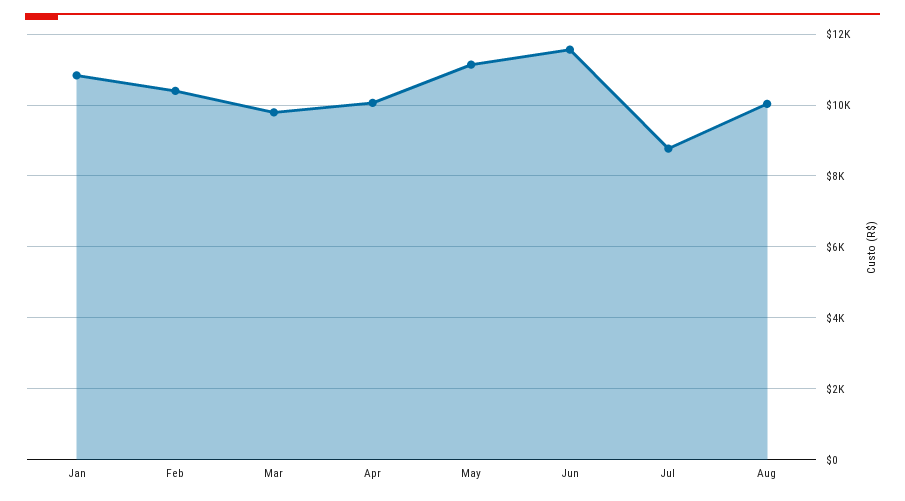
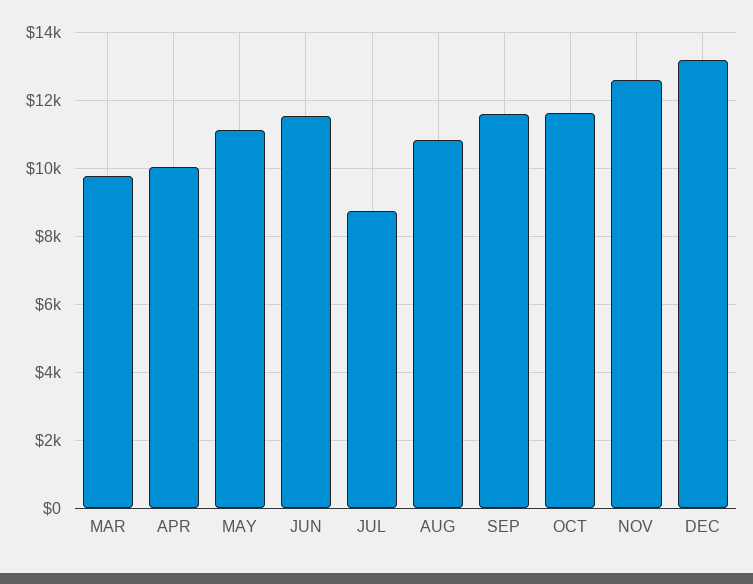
Jan: 10800 -> none
Feb: 10400 -> none
Aug: 10000 -> 10800
SEP: none -> 11600
OCT: none -> 11600
NOV: none -> 12600
DEC: none -> 13200

